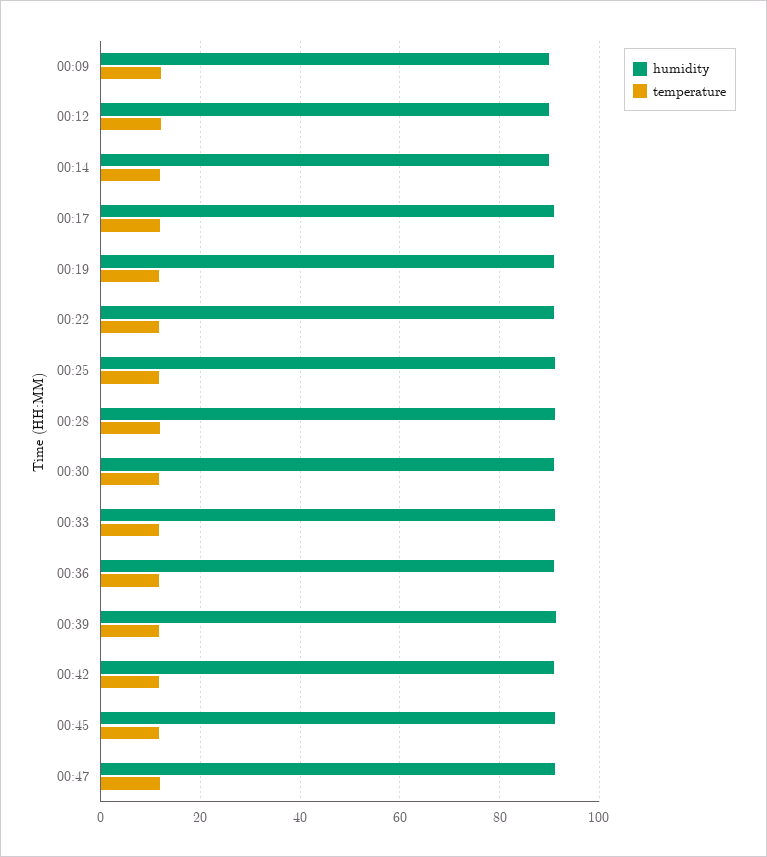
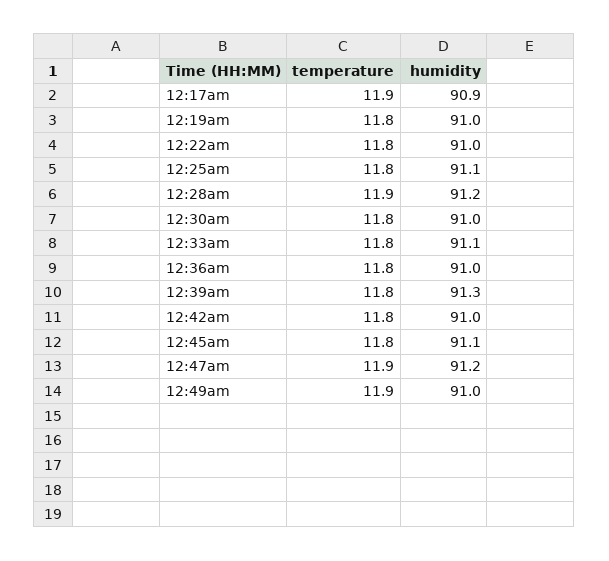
humidity, 00:09: 90 -> none
temperature, 00:09: 12 -> none
humidity, 00:12: 90 -> none
temperature, 00:12: 12 -> none
humidity, 00:14: 90 -> none
temperature, 00:14: 12 -> none
temperature, 12:49am: none -> 11.9
humidity, 12:49am: none -> 91

